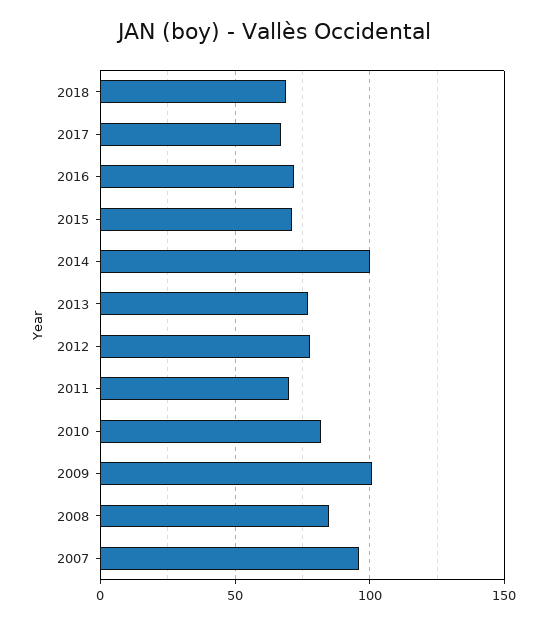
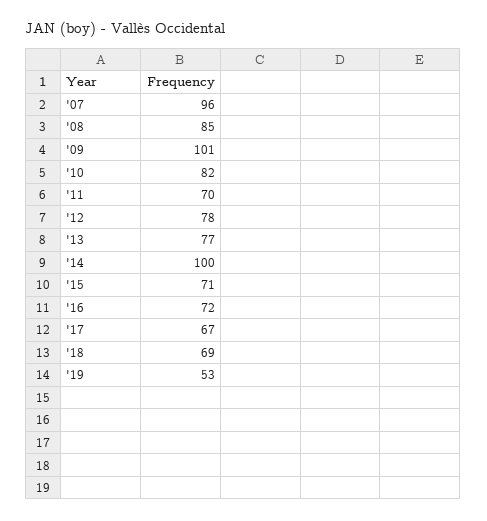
'19: none -> 53

